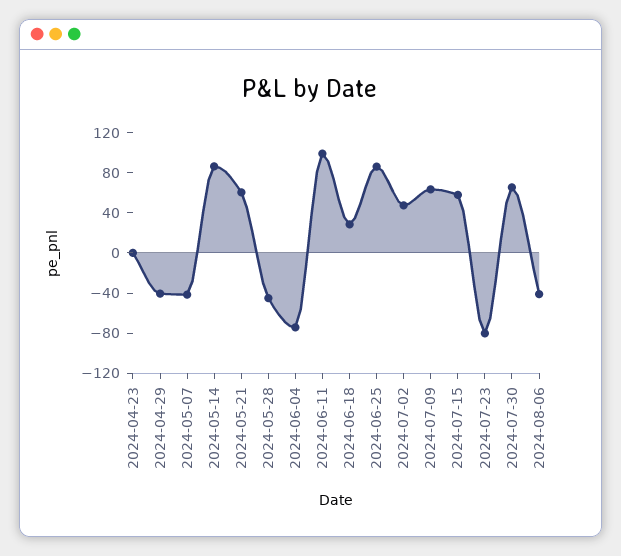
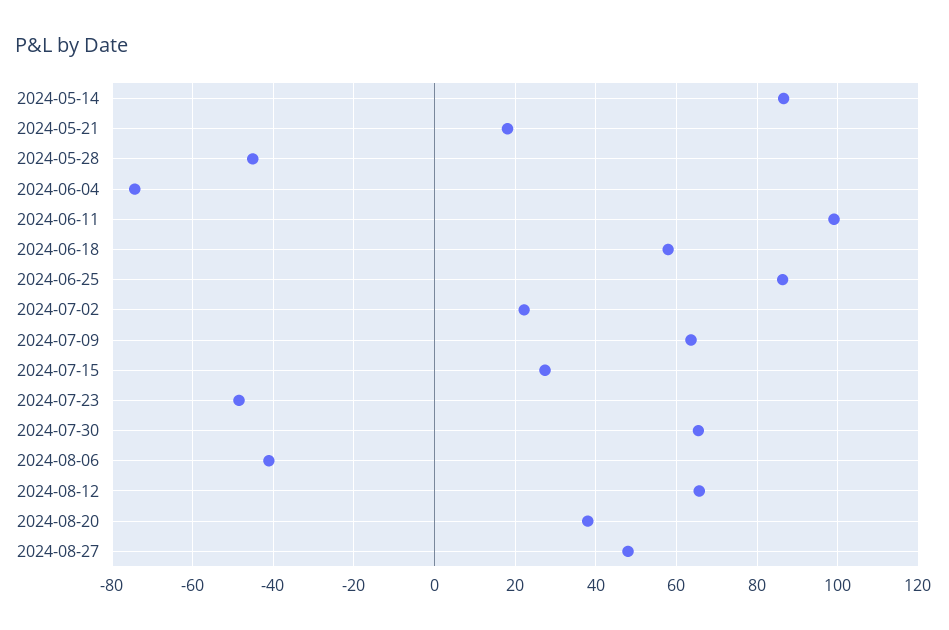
2024-04-23: 0 -> none
2024-04-29: -40 -> none
2024-05-07: -40 -> none
2024-05-21: 60 -> 18
2024-06-18: 30 -> 58
2024-07-02: 50 -> 22
2024-07-15: 60 -> 28
2024-07-23: -80 -> -48
2024-08-12: none -> 66
2024-08-20: none -> 38
2024-08-27: none -> 48

